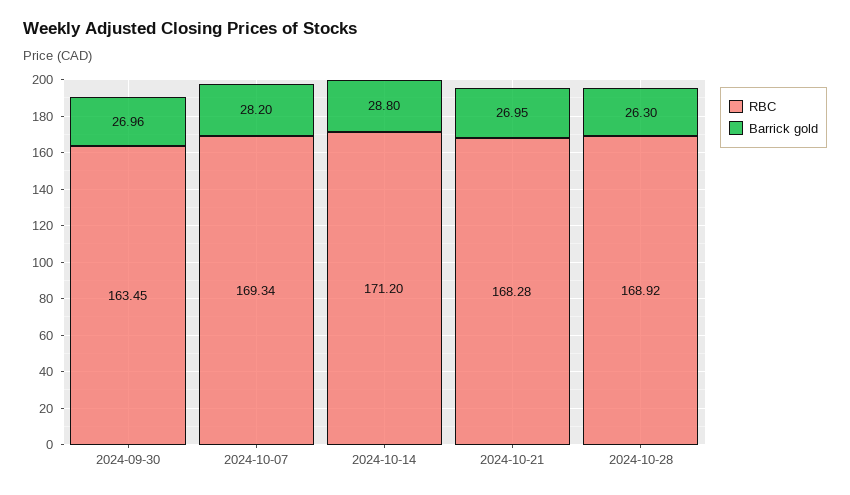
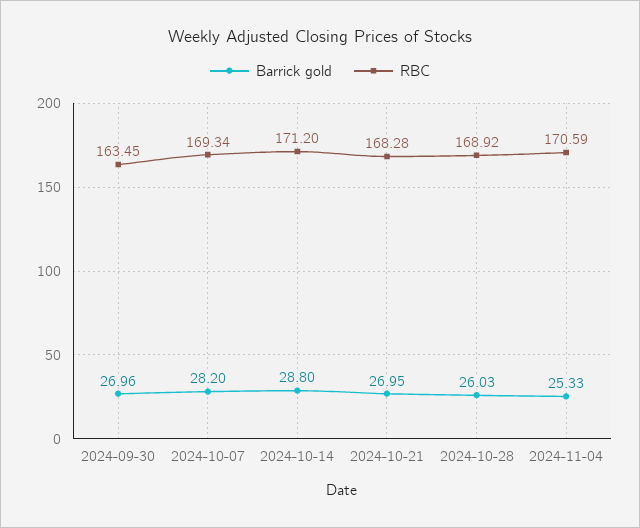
Barrick gold, 2024-10-28: 26.3 -> 26.03
Barrick gold, 2024-11-04: none -> 25.33
RBC, 2024-11-04: none -> 170.59

